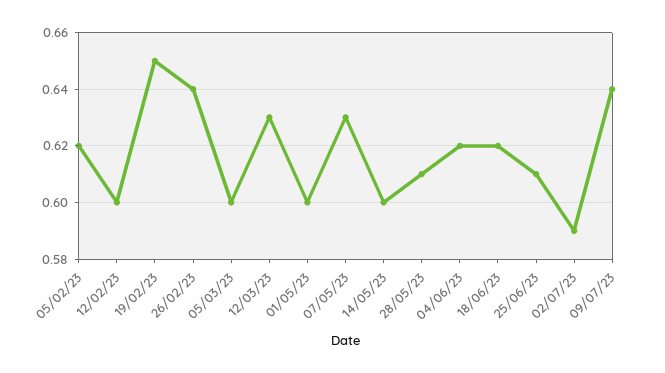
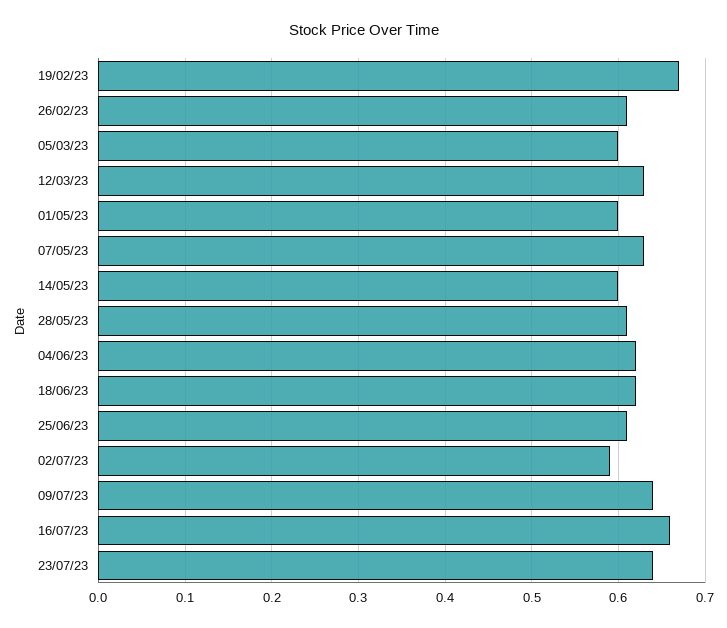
05/02/23: 0.62 -> none
12/02/23: 0.6 -> none
19/02/23: 0.65 -> 0.67
26/02/23: 0.64 -> 0.61
16/07/23: none -> 0.66
23/07/23: none -> 0.64

